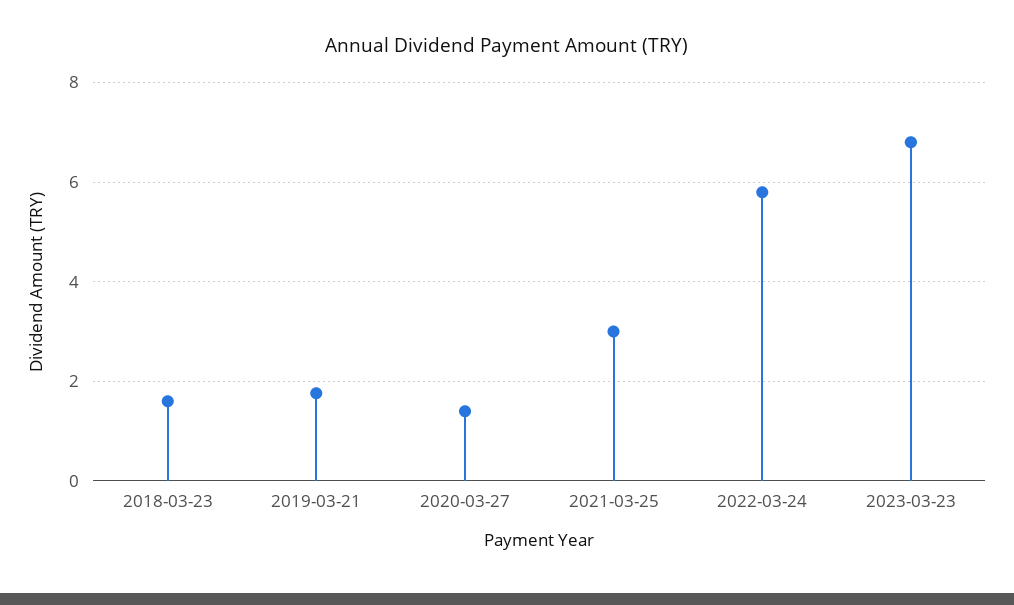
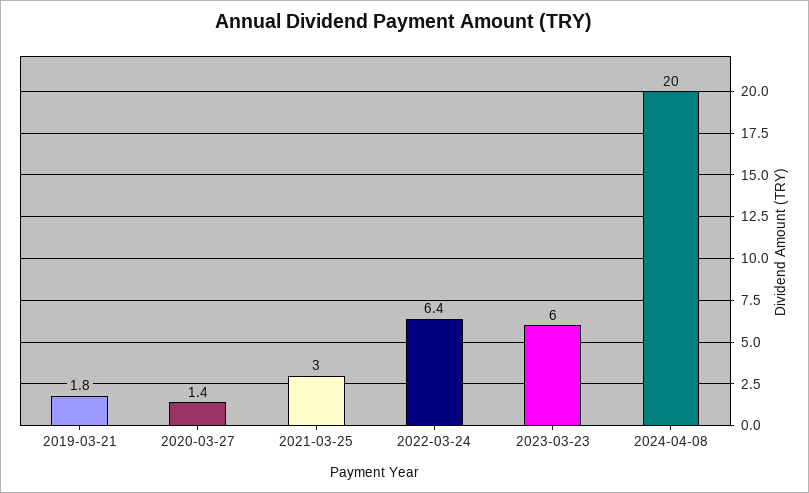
2018-03-23: 1.6 -> none
2022-03-24: 5.8 -> 6.4
2023-03-23: 6.8 -> 6
2024-04-08: none -> 20

